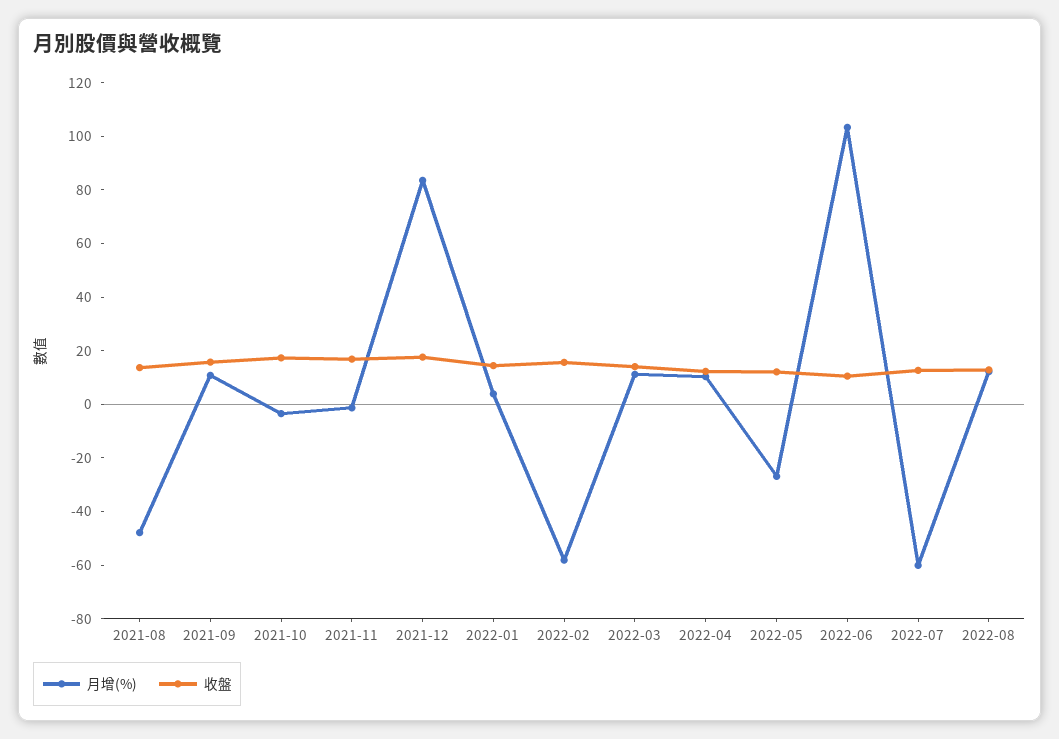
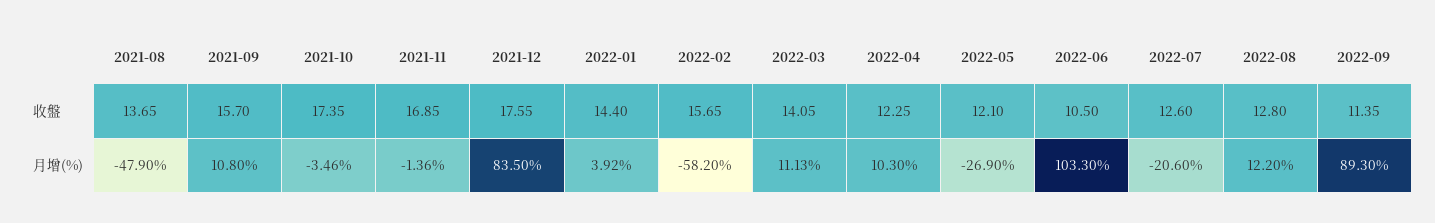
月增(%), 2022-07: -60 -> -20.6
收盤, 2022-09: none -> 11.35
月增(%), 2022-09: none -> 89.3

